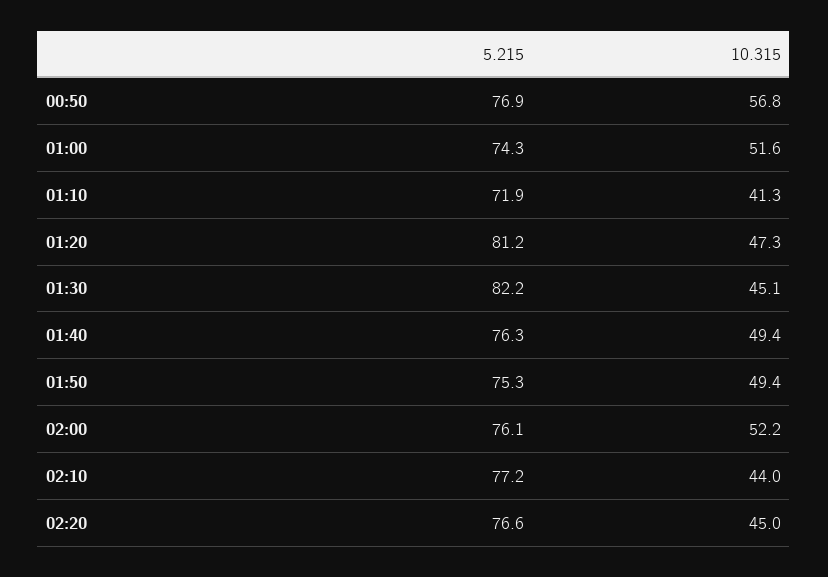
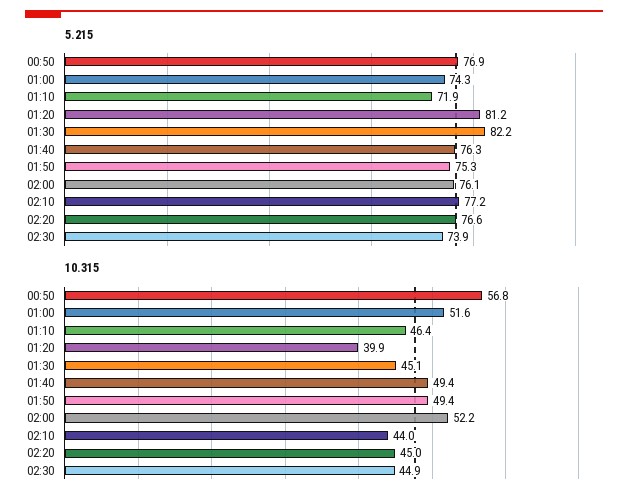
10.315, 01:10: 41.3 -> 46.4
10.315, 01:20: 47.3 -> 39.9
5.215, 02:30: none -> 73.9
10.315, 02:30: none -> 44.9

